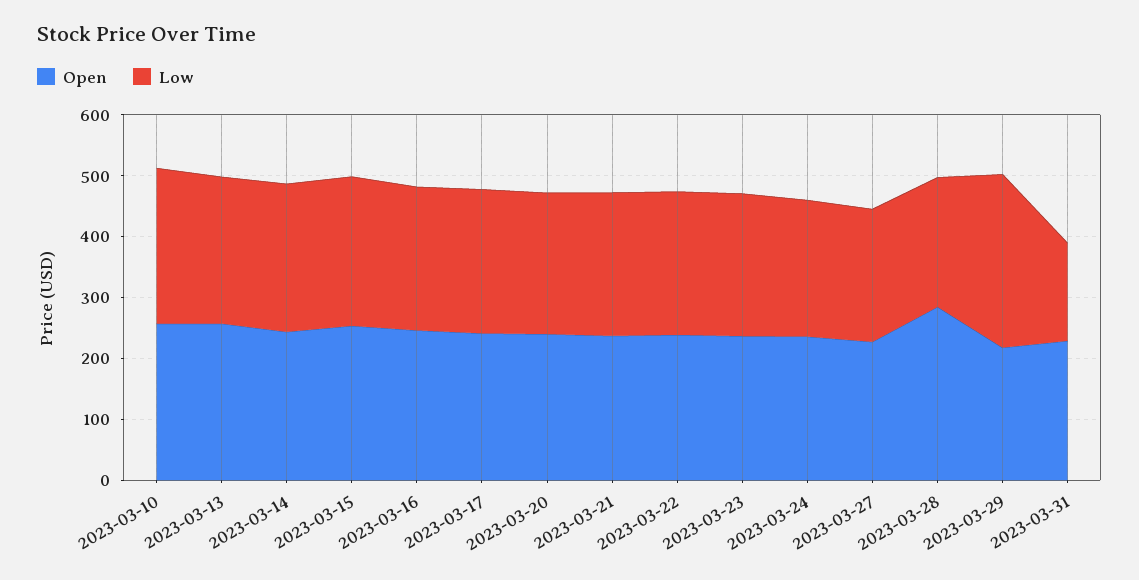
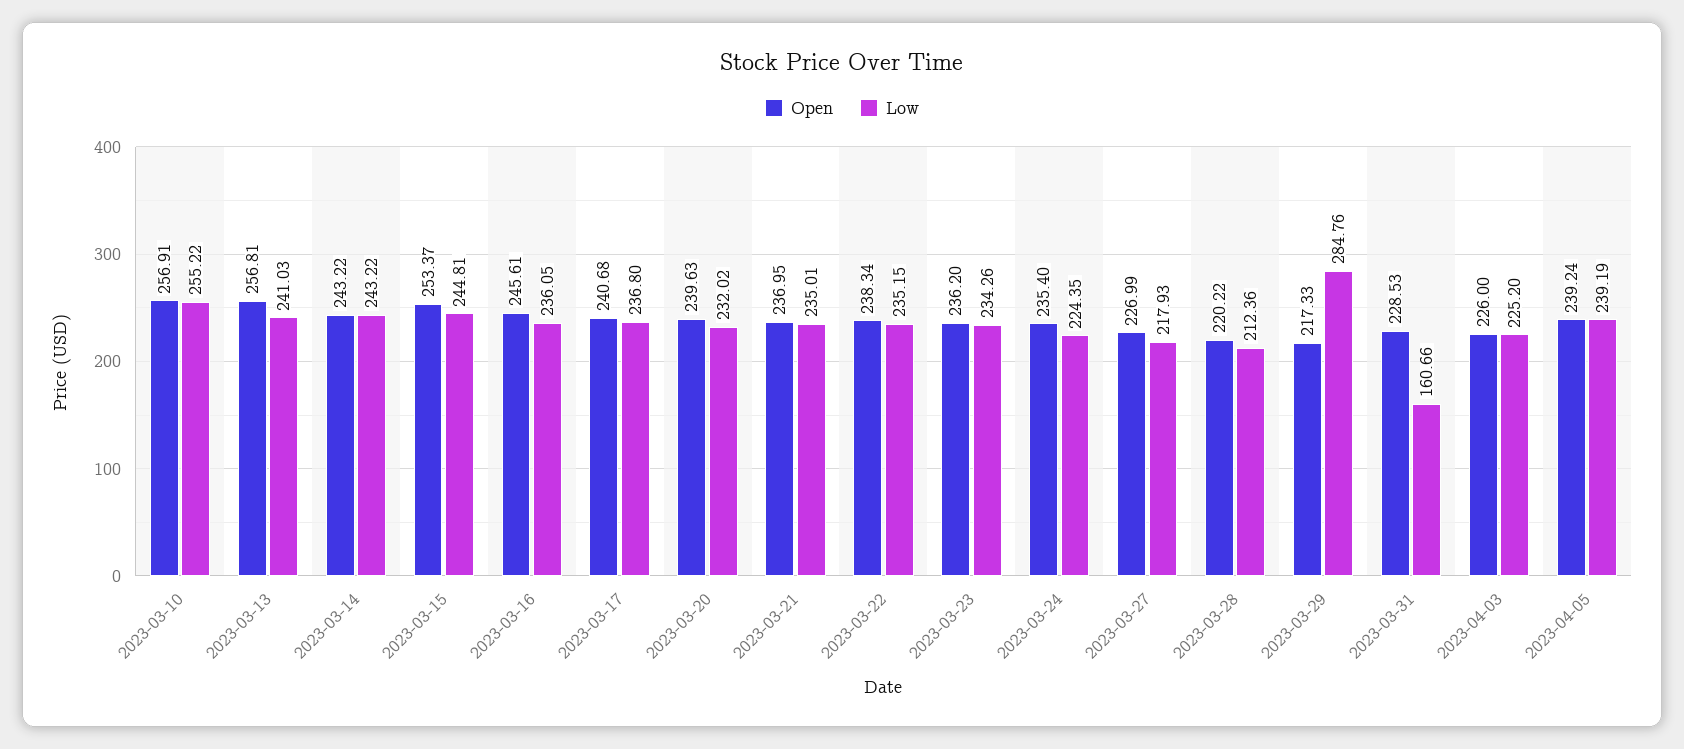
Open, 2023-03-28: 280 -> 220.22
Open, 2023-04-03: none -> 226
Low, 2023-04-03: none -> 225.2
Open, 2023-04-05: none -> 239.24
Low, 2023-04-05: none -> 239.19

